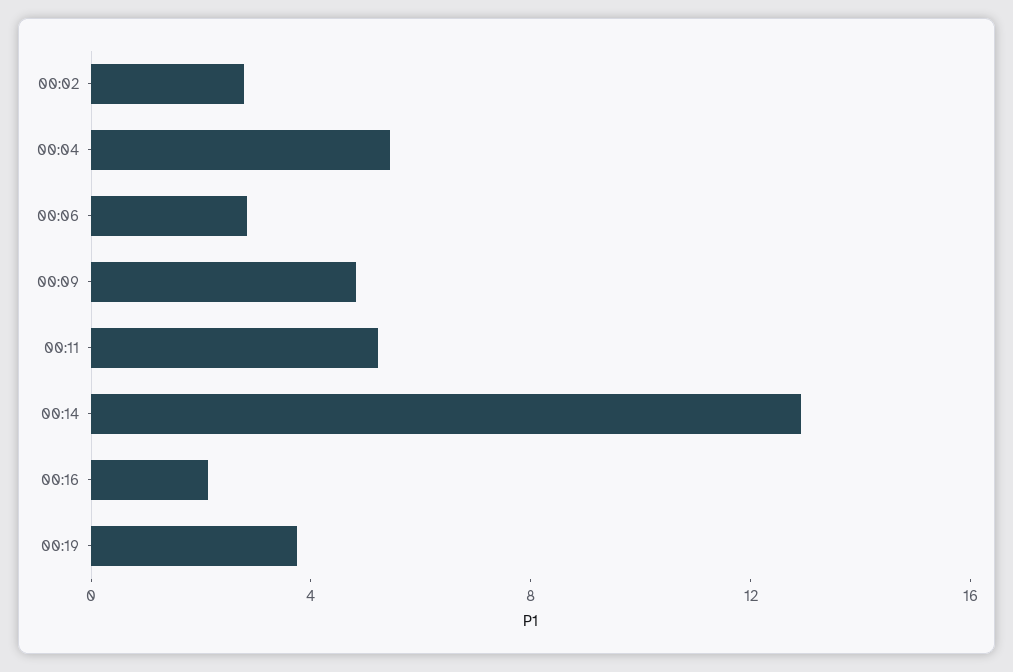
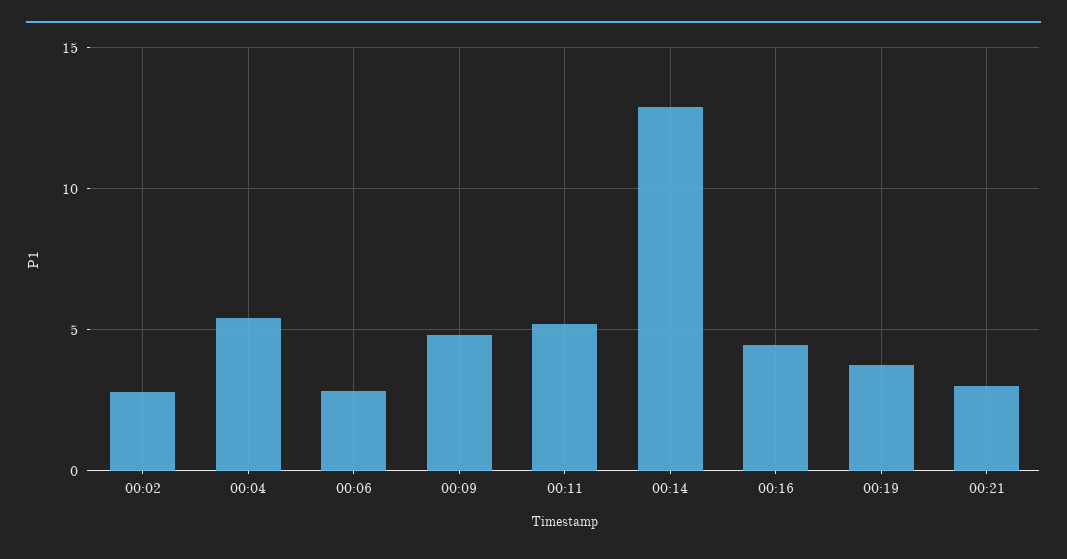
00:16: 2 -> 4.5
00:21: none -> 3

